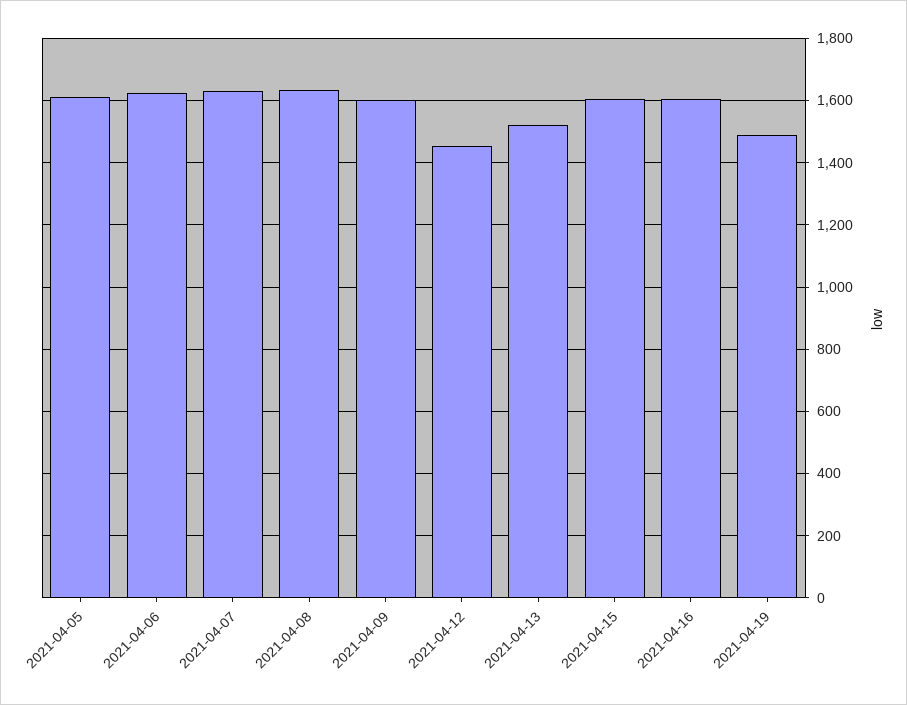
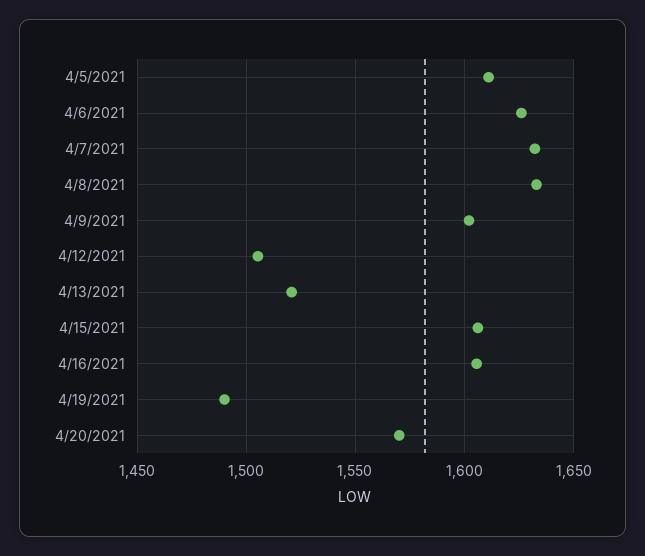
2021-04-12: 1460 -> 1505
4/20/2021: none -> 1570

